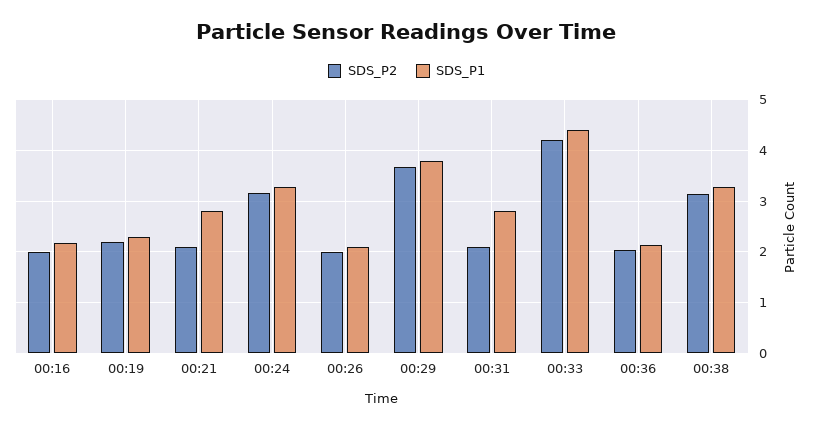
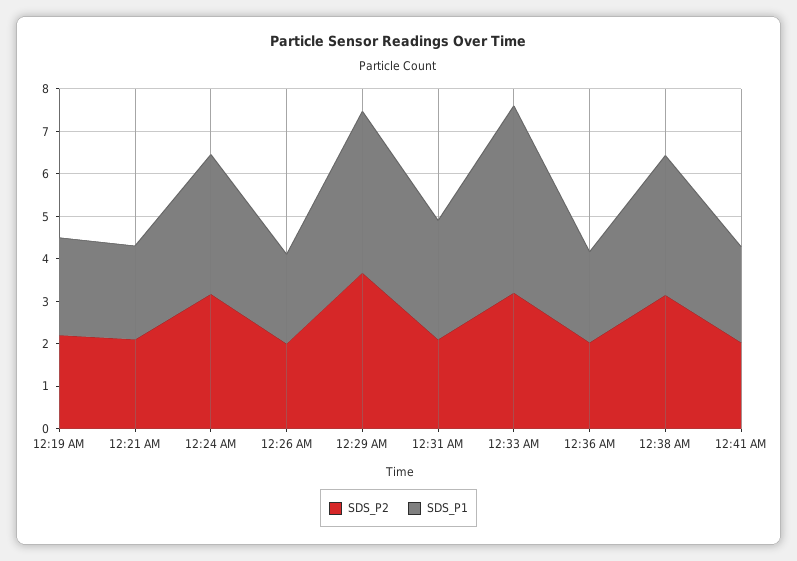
SDS_P2, 00:16: 2 -> none
SDS_P1, 00:16: 2.2 -> none
SDS_P1, 00:21: 2.8 -> 2.2
SDS_P2, 00:33: 4.2 -> 3.2
SDS_P2, 12:41 AM: none -> 2
SDS_P1, 12:41 AM: none -> 2.2

